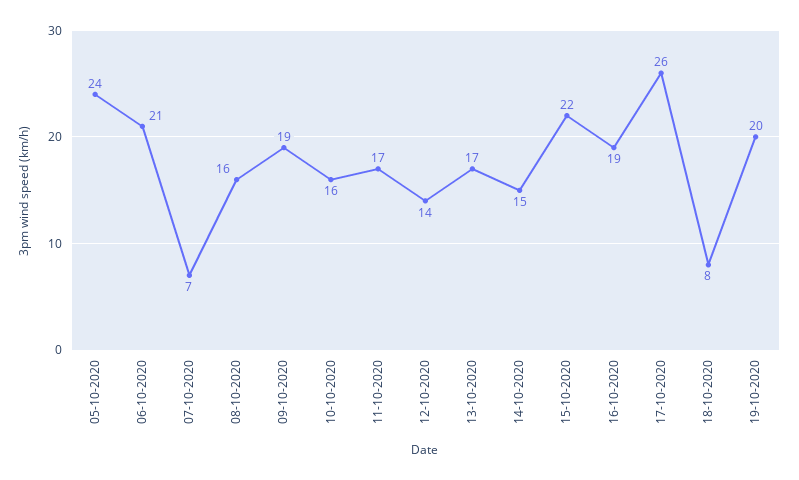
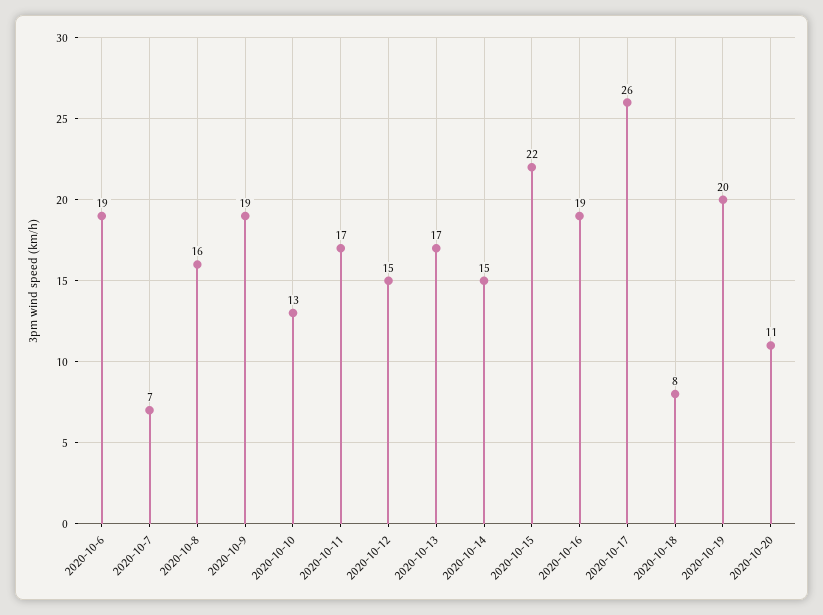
05-10-2020: 24 -> none
06-10-2020: 21 -> 19
10-10-2020: 16 -> 13
12-10-2020: 14 -> 15
2020-10-20: none -> 11

